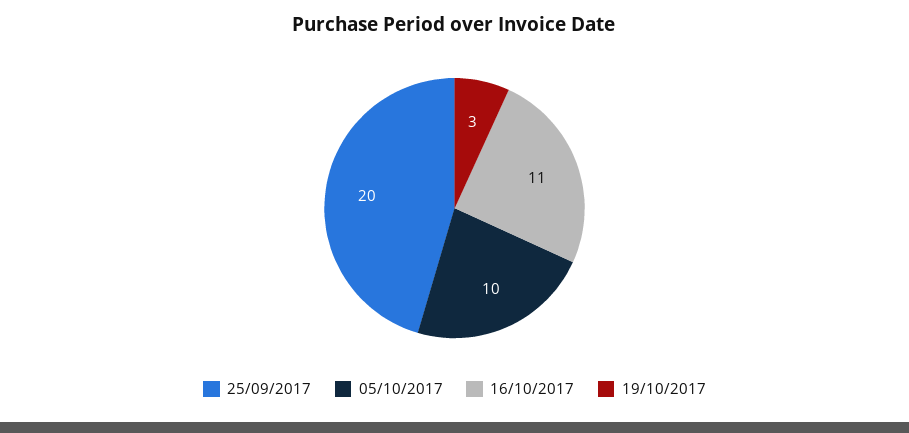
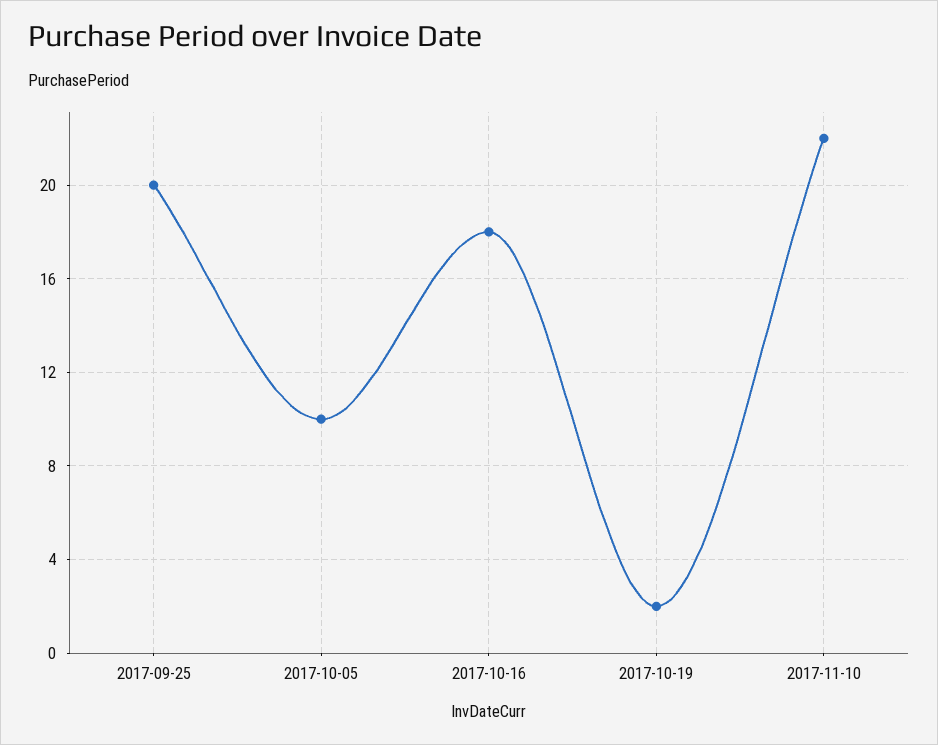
16/10/2017: 11 -> 18
19/10/2017: 3 -> 2
2017-11-10: none -> 22

